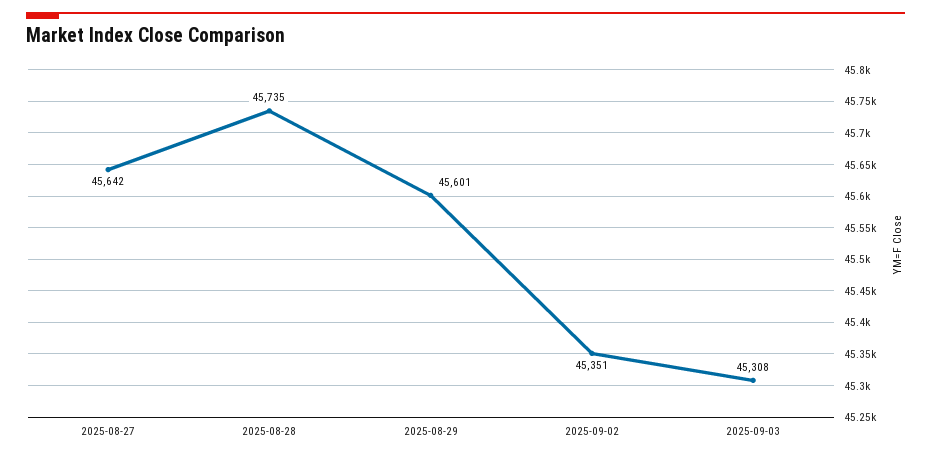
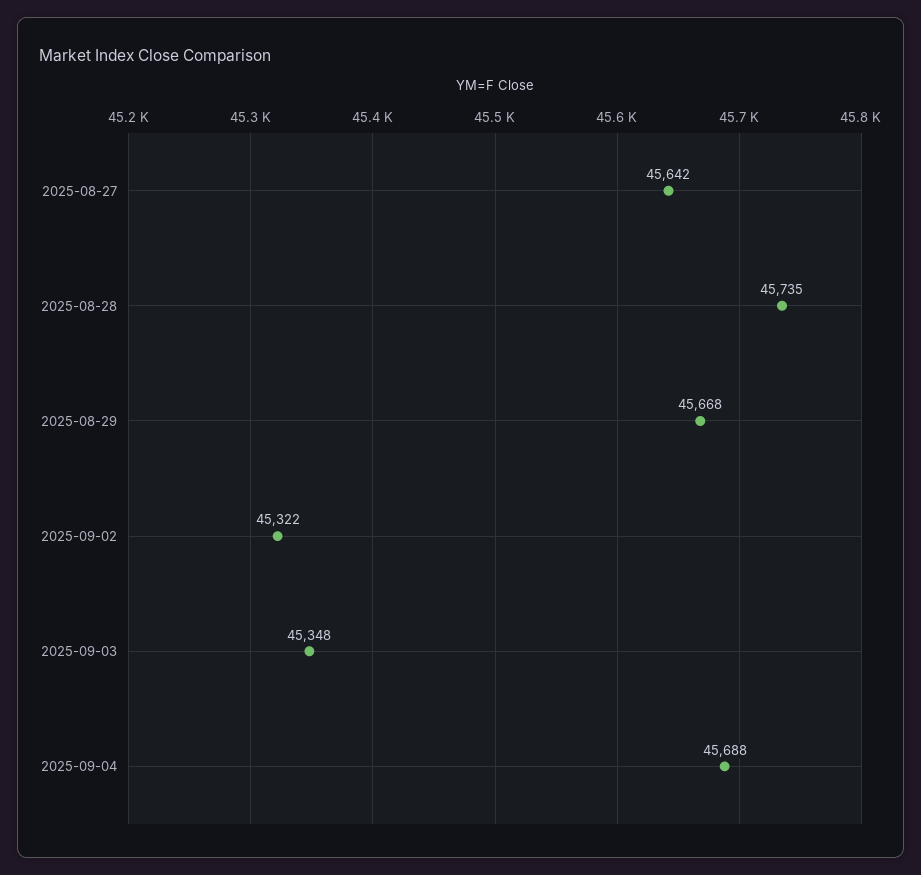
2025-08-29: 45601 -> 45668
2025-09-02: 45351 -> 45322
2025-09-03: 45308 -> 45348
2025-09-04: none -> 45688

